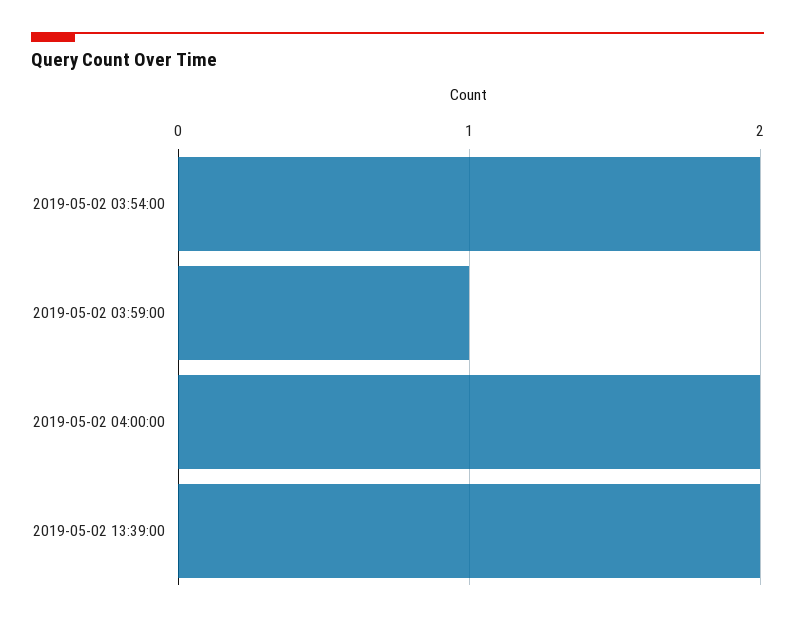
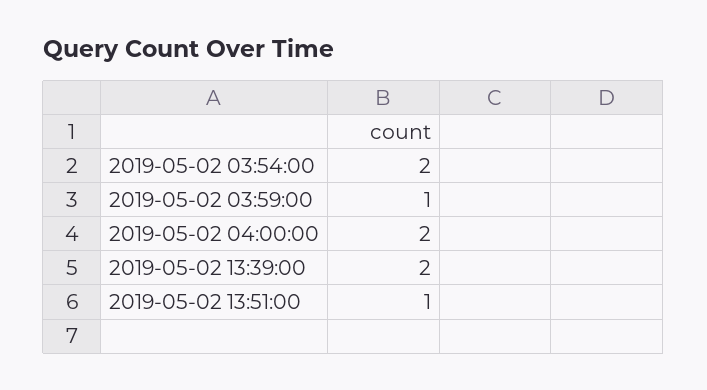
2019-05-02 13:51:00: none -> 1

